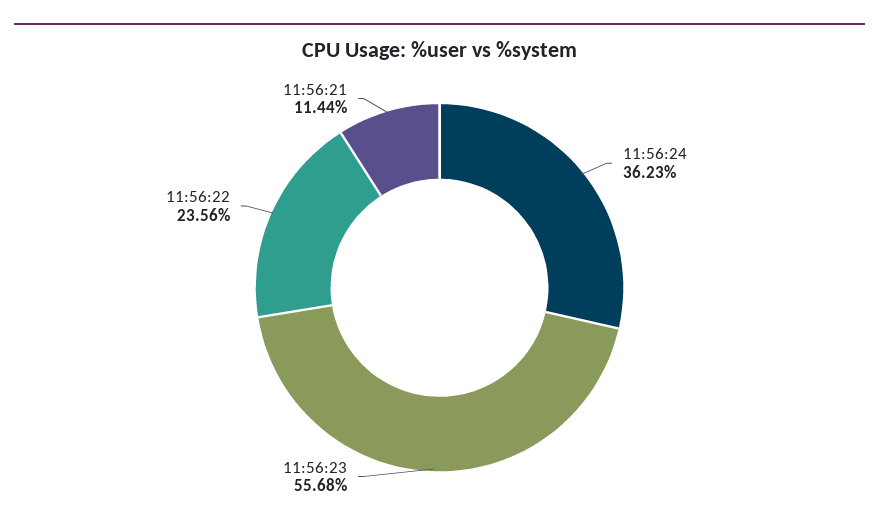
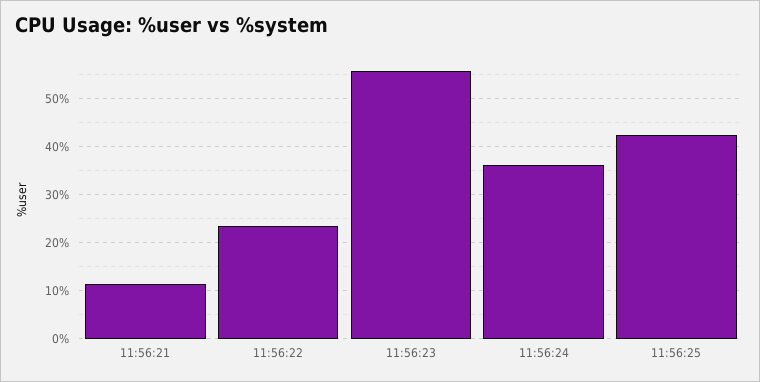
11:56:25: none -> 42

